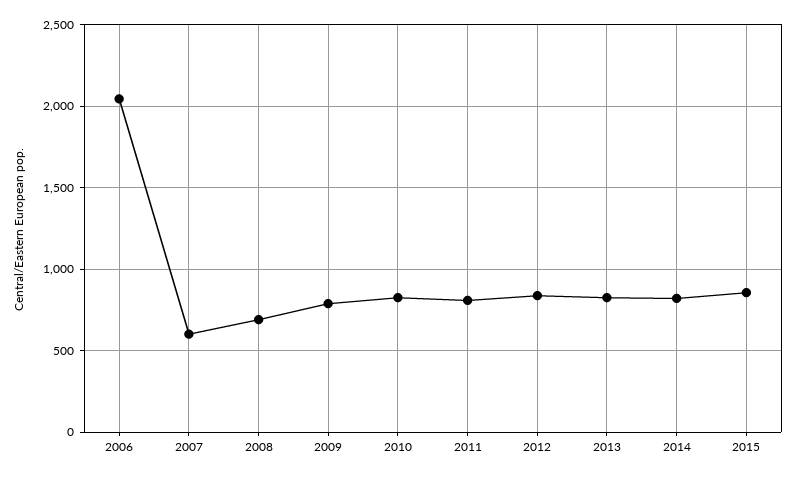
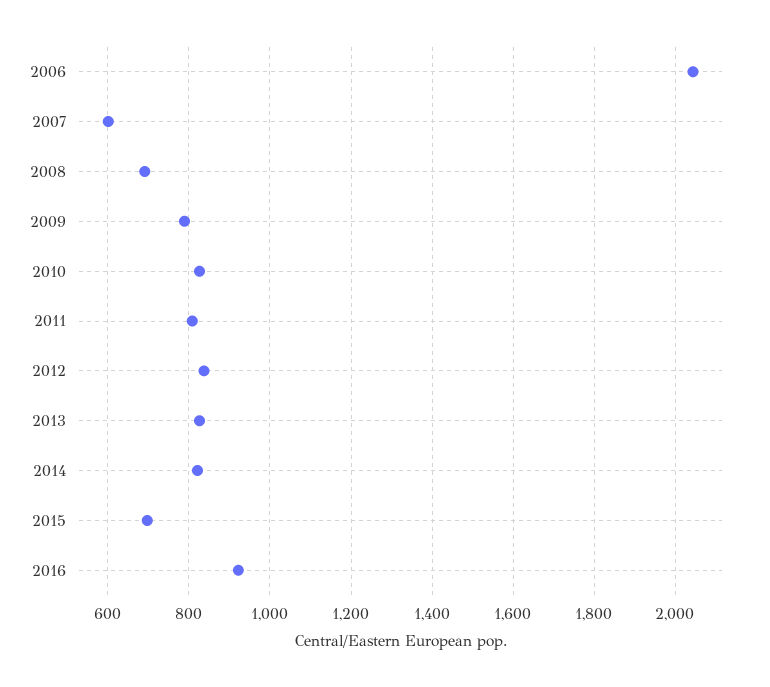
2015: 850 -> 700
2016: none -> 920

